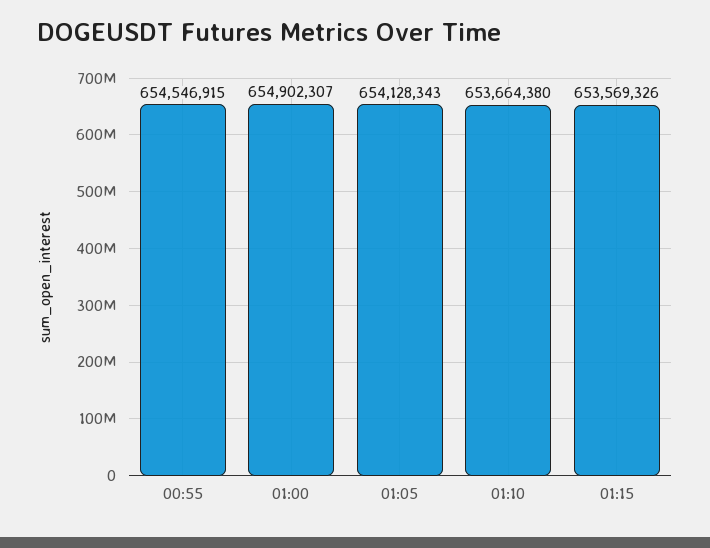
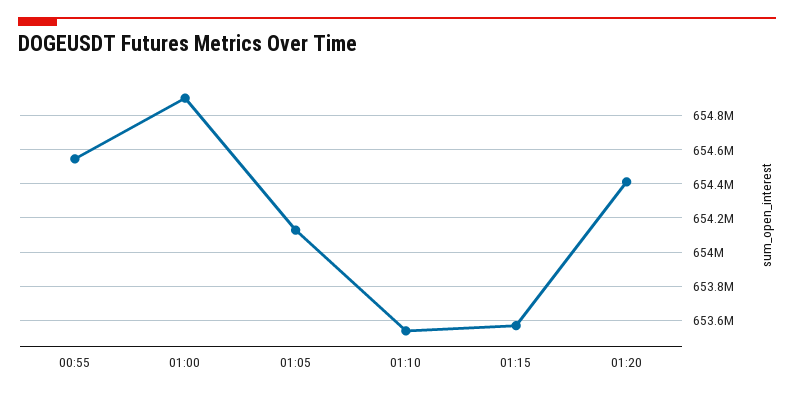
01:10: 653664380 -> 653550000
01:20: none -> 654400000

